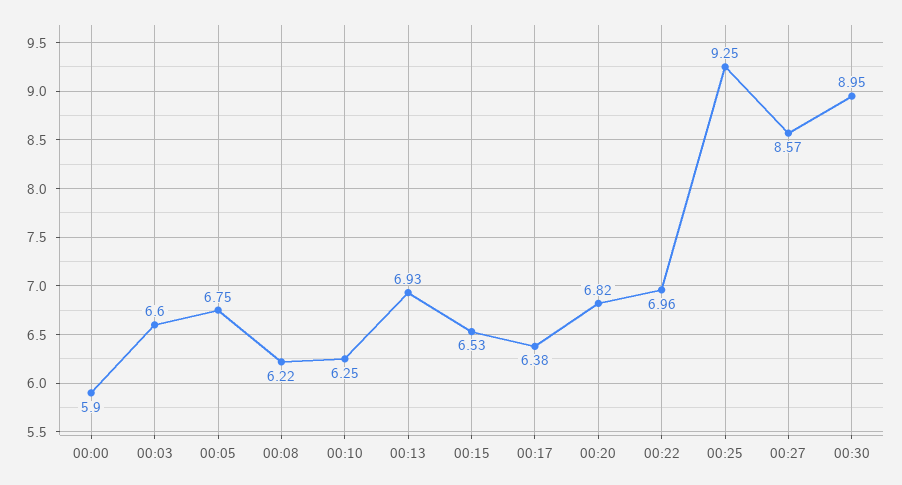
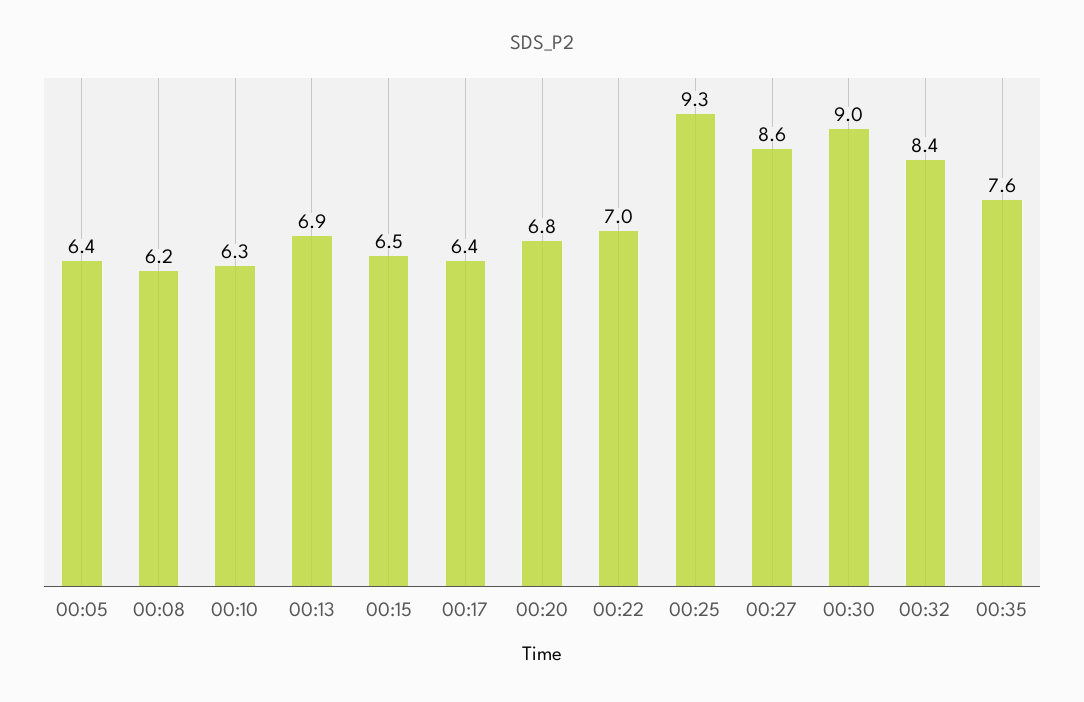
00:00: 5.9 -> none
00:03: 6.6 -> none
00:05: 6.75 -> 6.4
00:32: none -> 8.4
00:35: none -> 7.6

